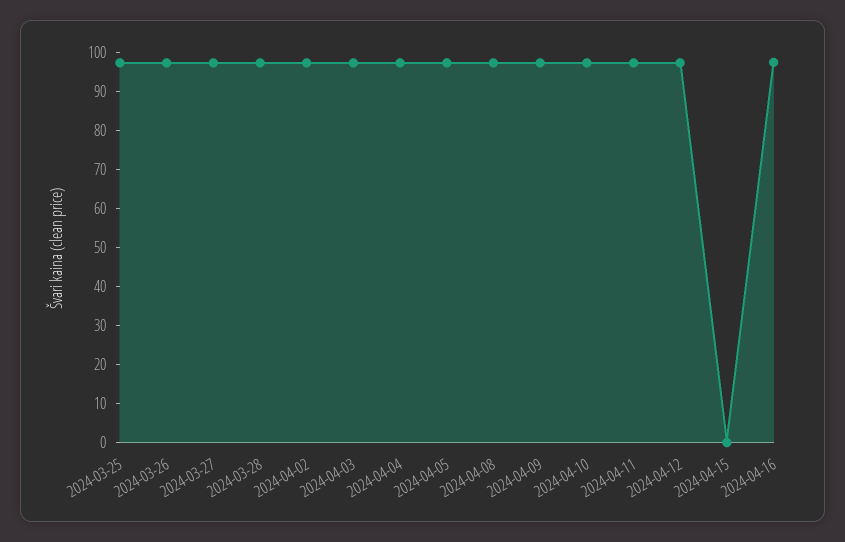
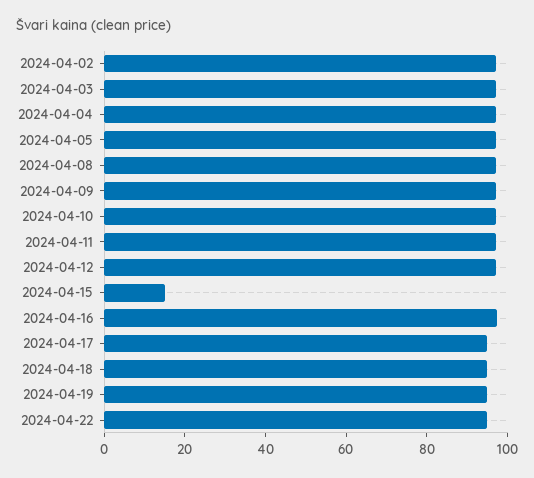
2024-03-25: 97.5 -> none
2024-03-26: 97.5 -> none
2024-03-27: 97.5 -> none
2024-03-28: 97.5 -> none
2024-04-15: 0 -> 15
2024-04-17: none -> 95
2024-04-18: none -> 95
2024-04-19: none -> 95
2024-04-22: none -> 95

